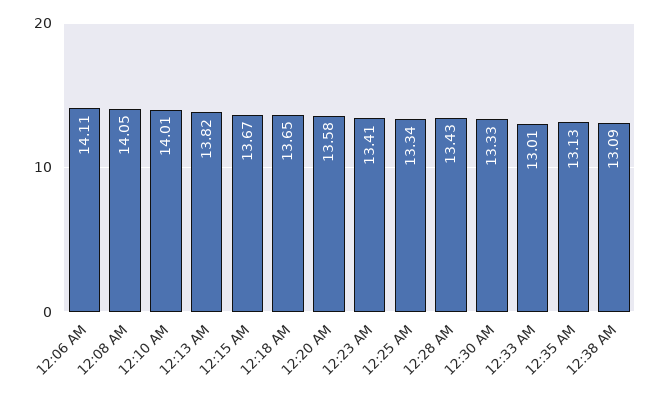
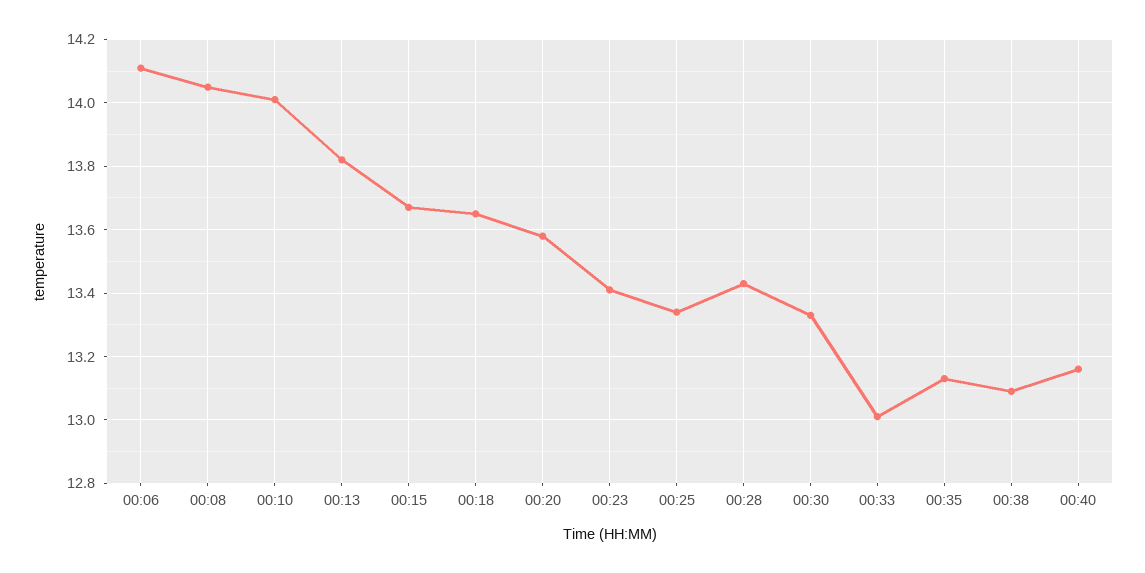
00:40: none -> 13.15

